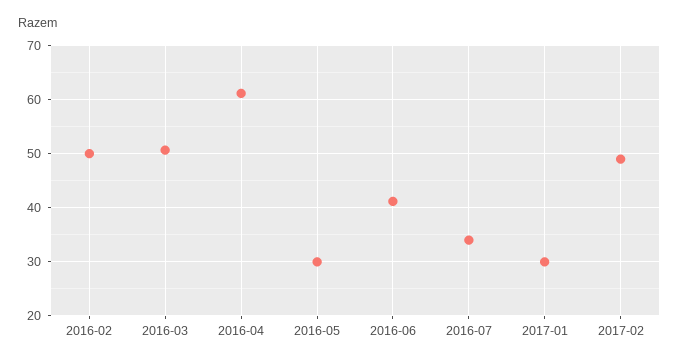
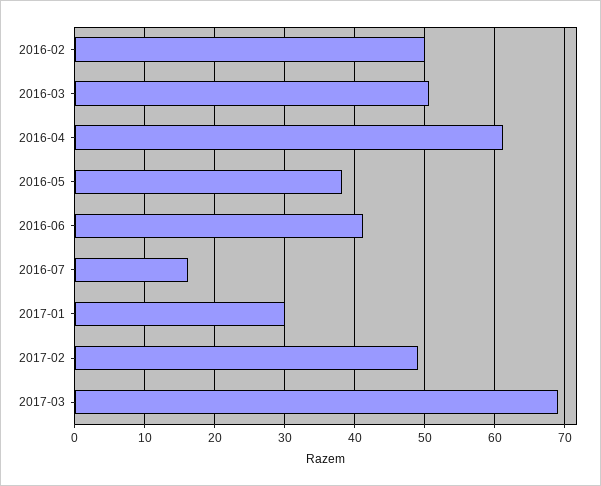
2016-05: 30 -> 38
2016-07: 34 -> 16
2017-03: none -> 69

